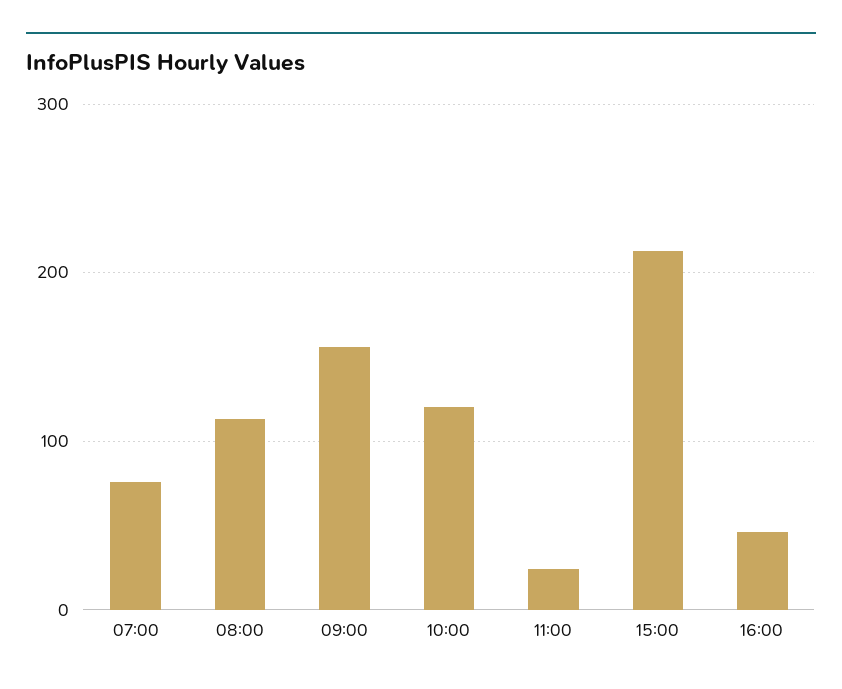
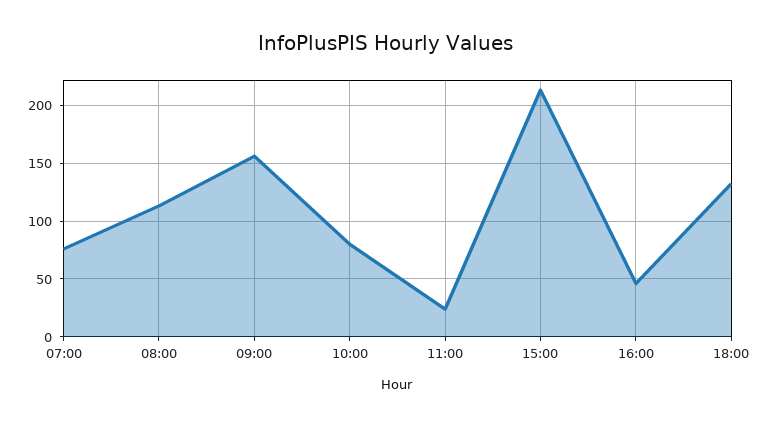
10:00: 120 -> 80
18:00: none -> 130

